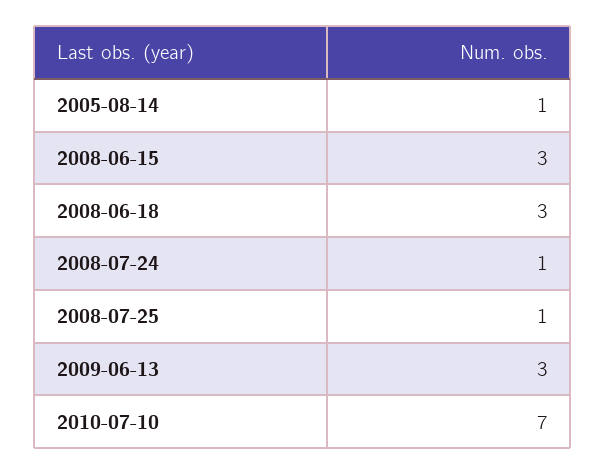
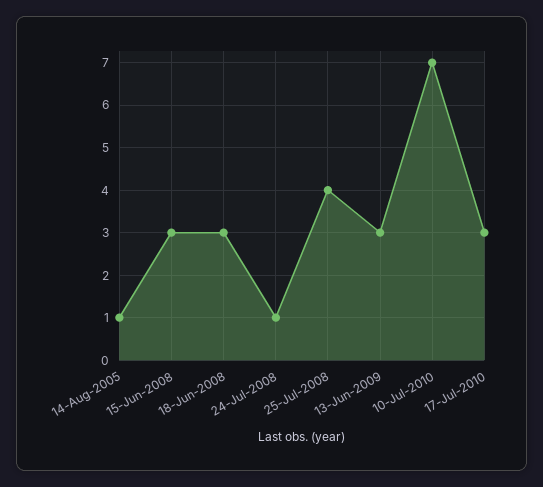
2008-07-25: 1 -> 4
17-Jul-2010: none -> 3

